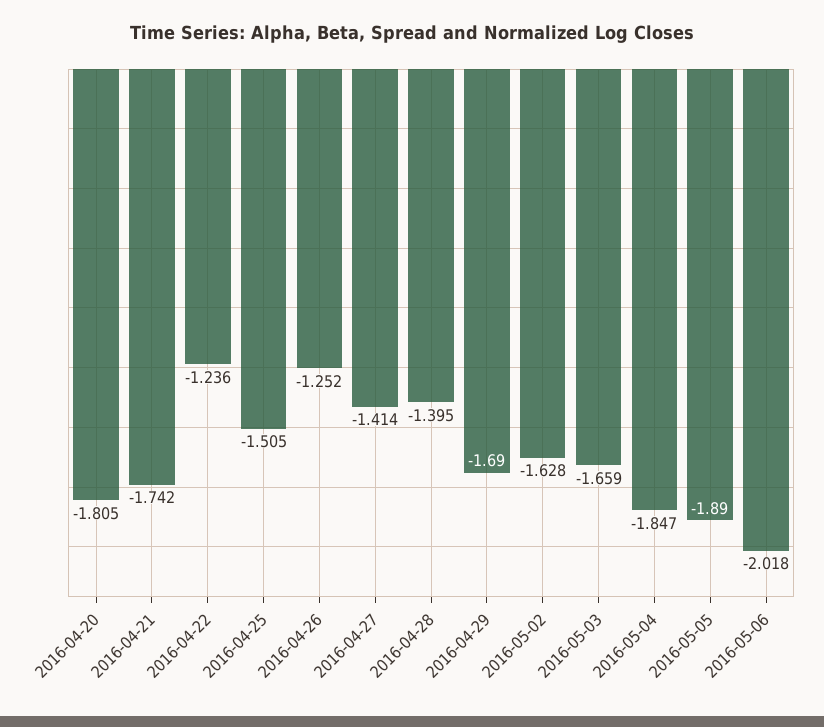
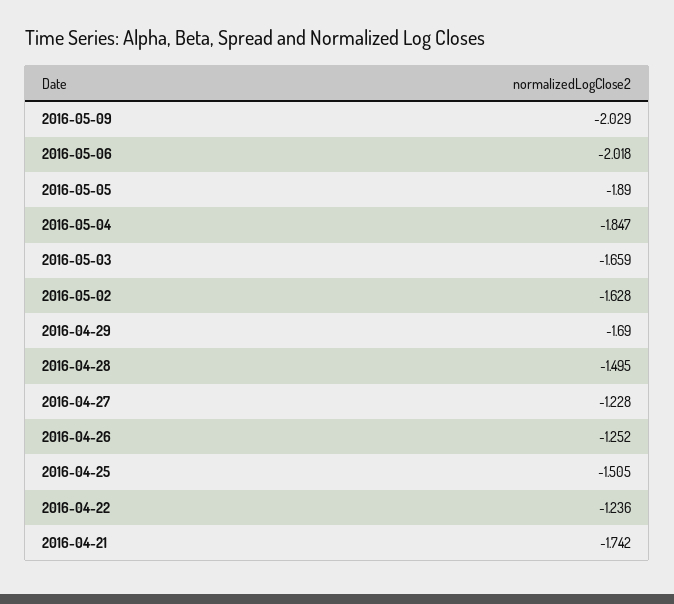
2016-04-20: -1.805 -> none
2016-04-27: -1.414 -> -1.228
2016-04-28: -1.395 -> -1.495
2016-05-09: none -> -2.029

